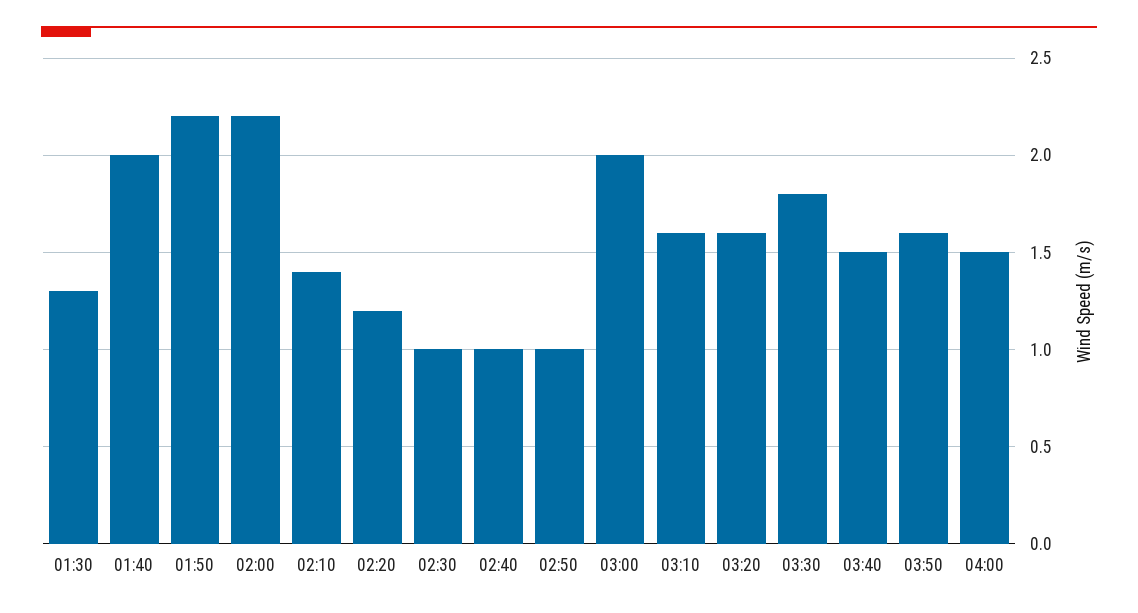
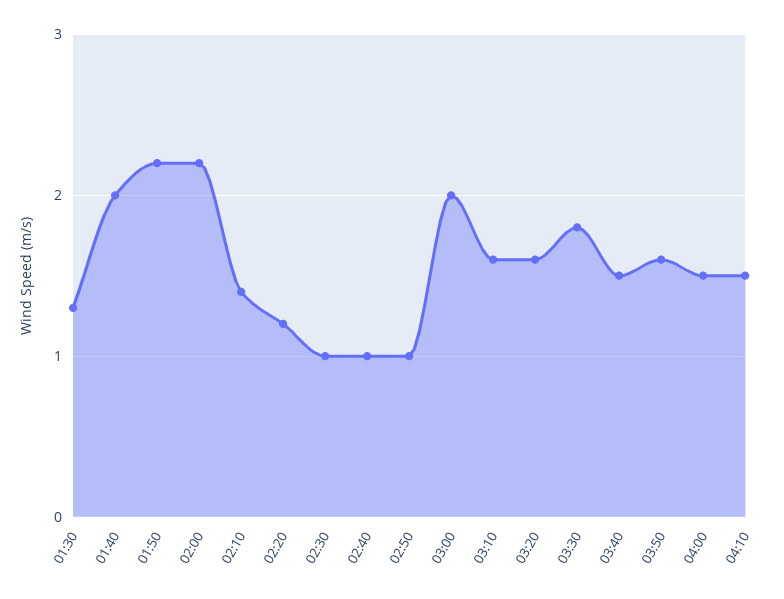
04:10: none -> 1.5

